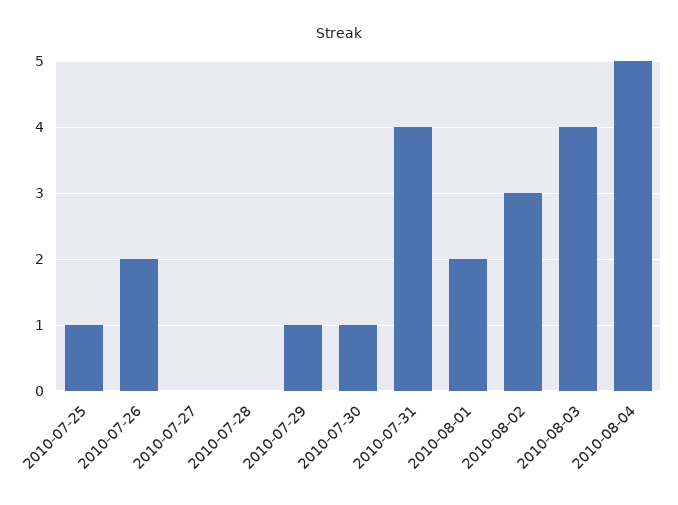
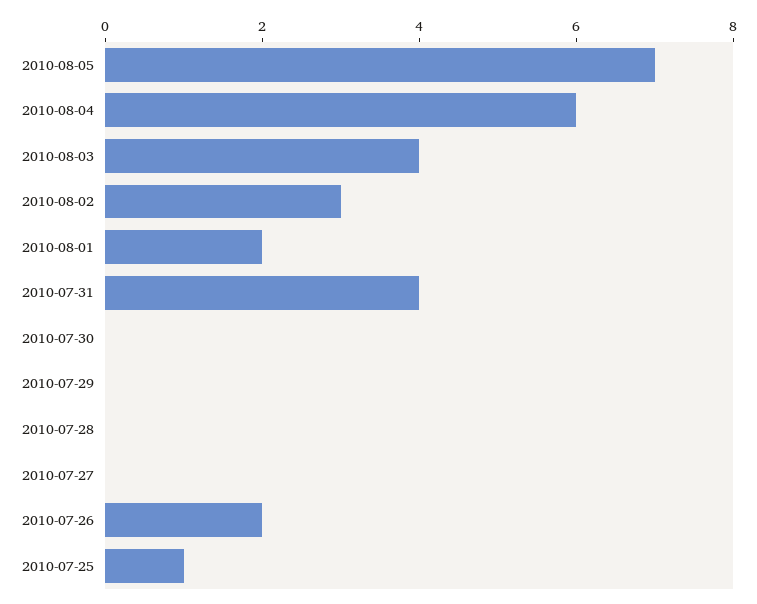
2010-07-29: 1 -> 0
2010-07-30: 1 -> 0
2010-08-04: 5 -> 6
2010-08-05: none -> 7

